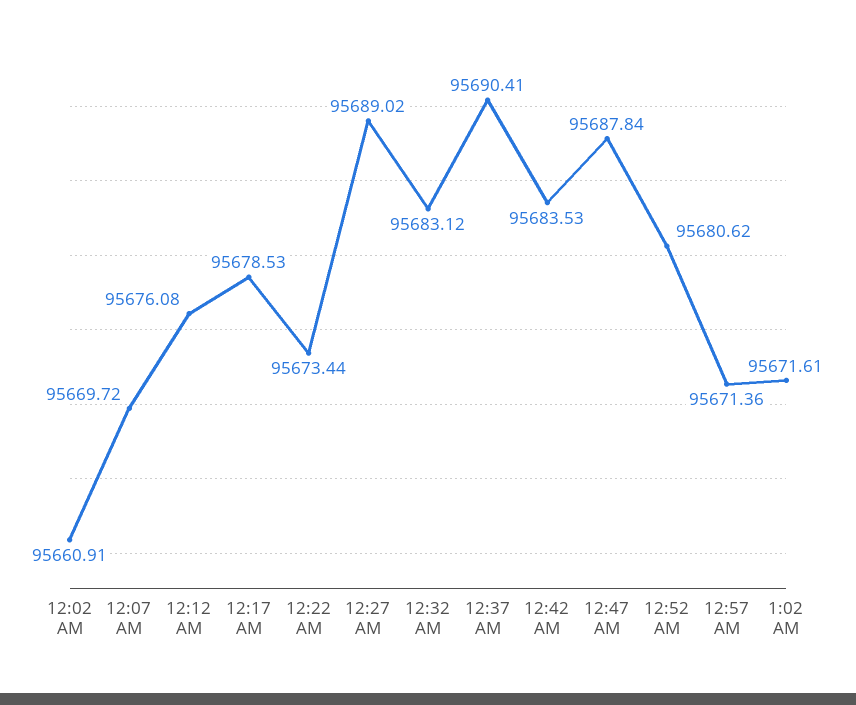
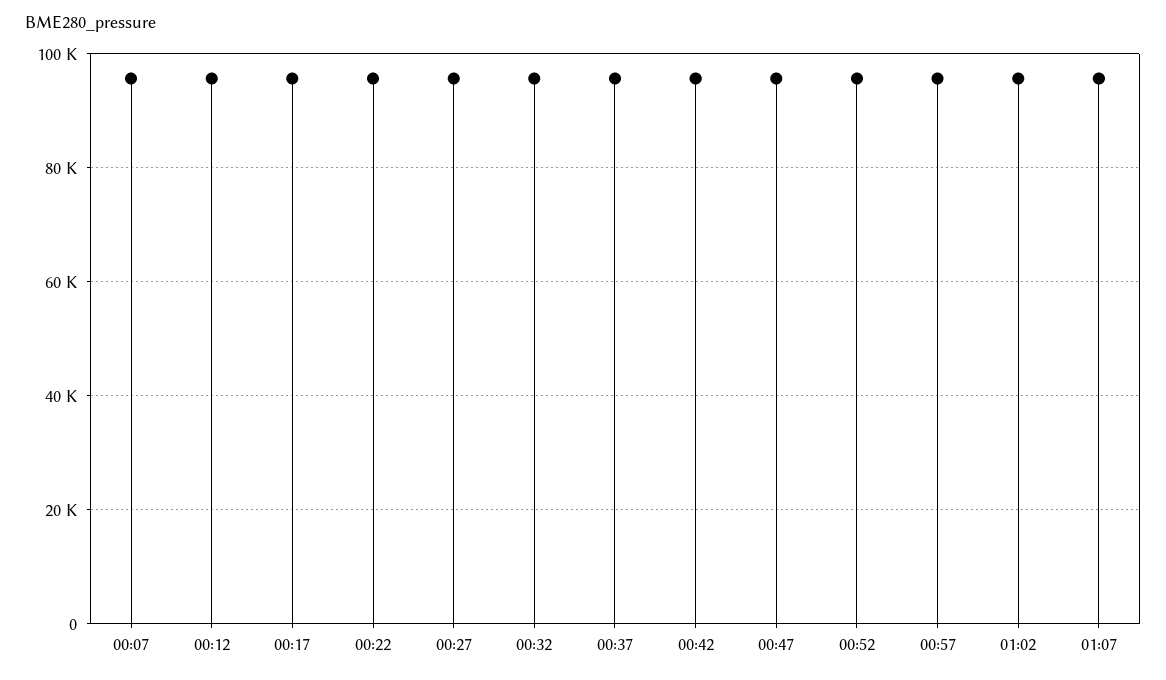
12:02 AM: 95660.91 -> none
01:07: none -> 96000

